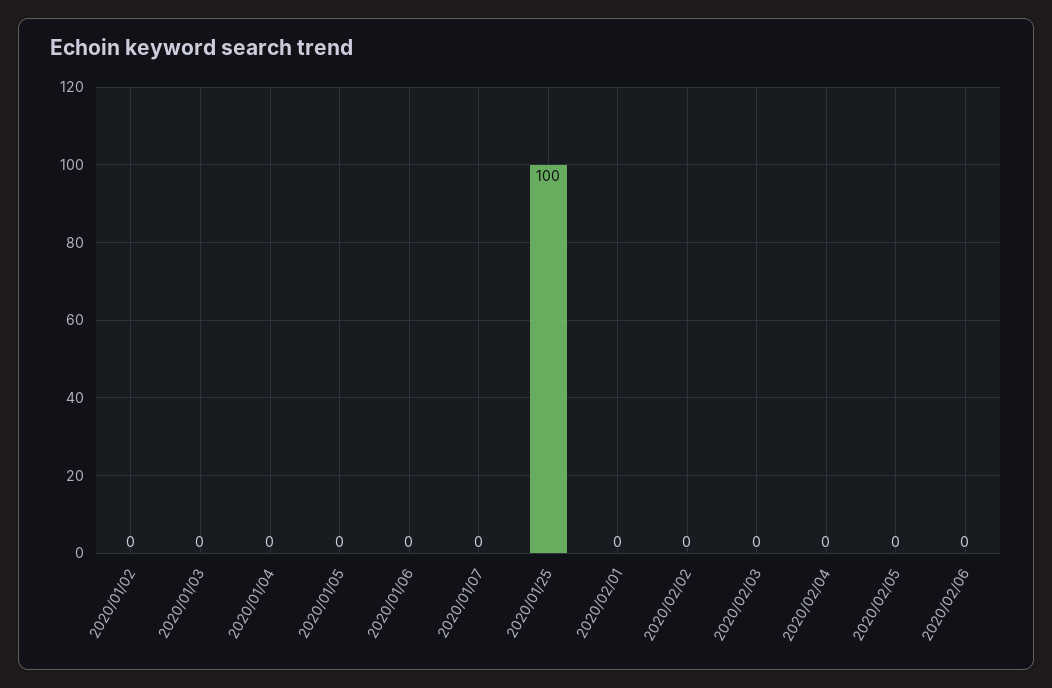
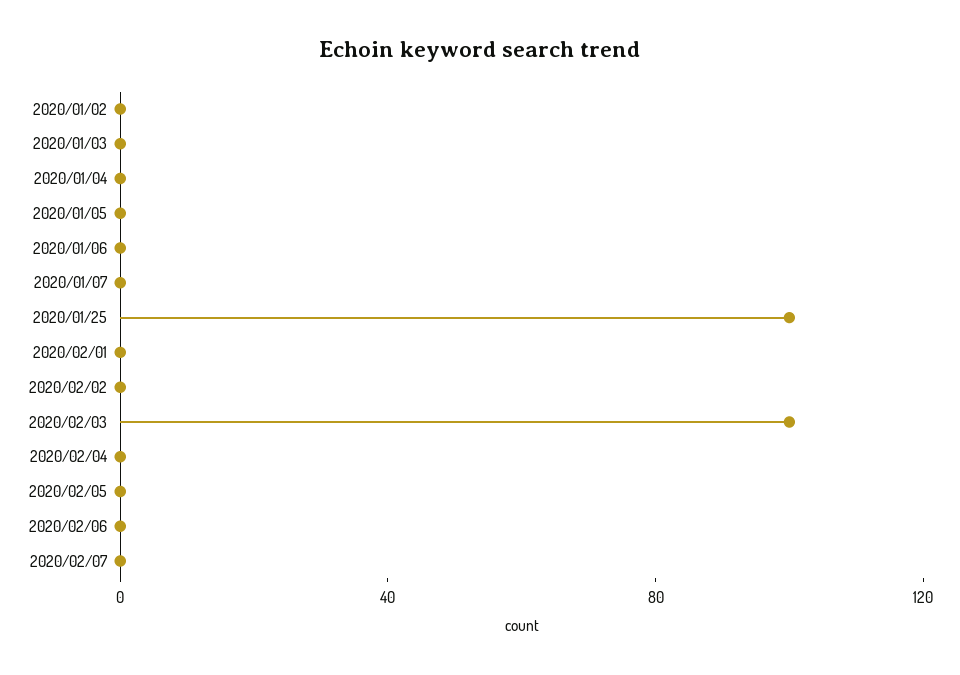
2020/02/03: 0 -> 100
2020/02/07: none -> 0

